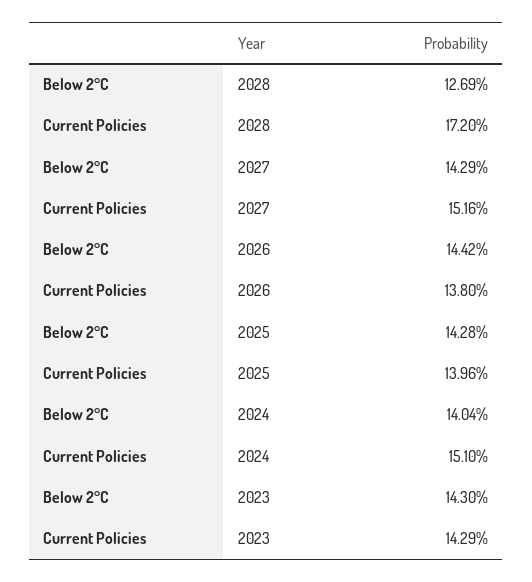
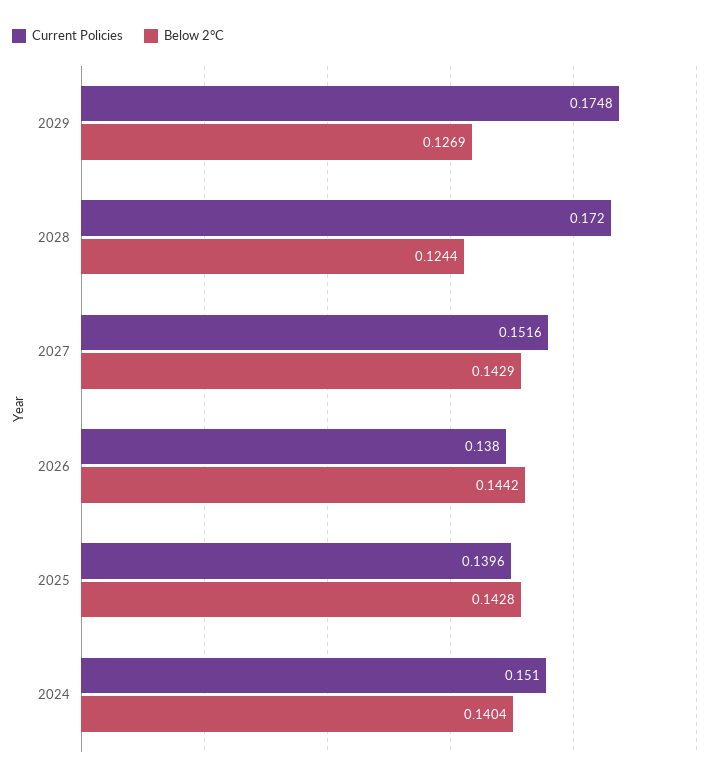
Below 2°C, 2028: 0.1269 -> 0.1244
Below 2°C, 2023: 0.143 -> none
Current Policies, 2023: 0.1429 -> none
Current Policies, 2029: none -> 0.1748
Below 2°C, 2029: none -> 0.1269

